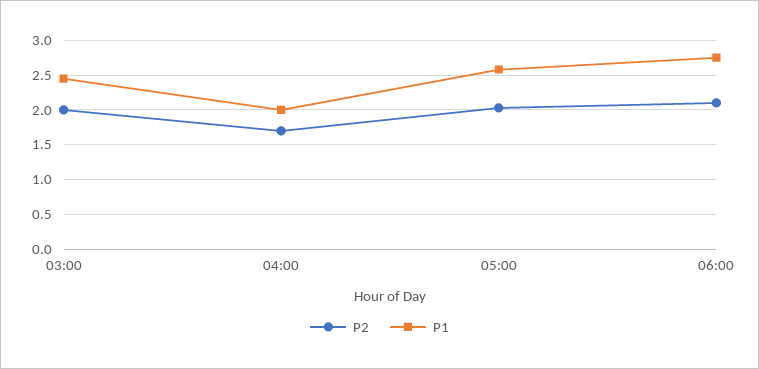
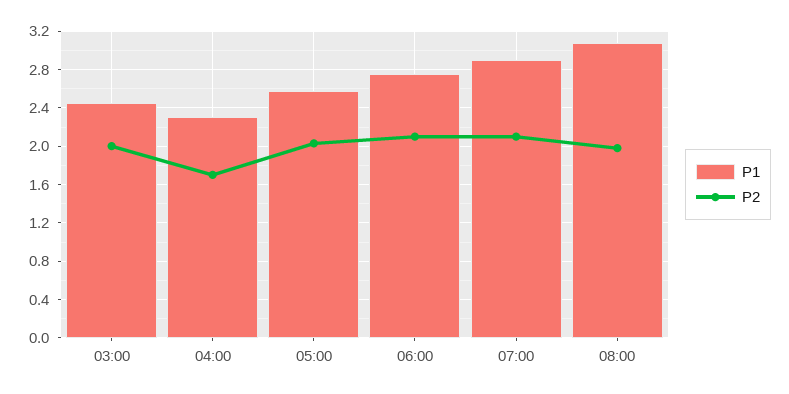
P1, 04:00: 2 -> 2.3
P1, 07:00: none -> 2.9
P2, 07:00: none -> 2.1
P1, 08:00: none -> 3.1
P2, 08:00: none -> 2

